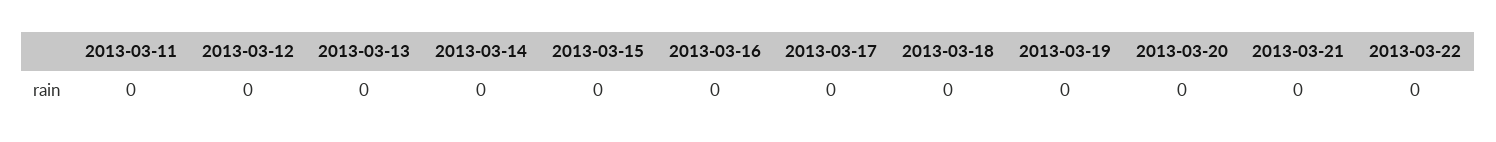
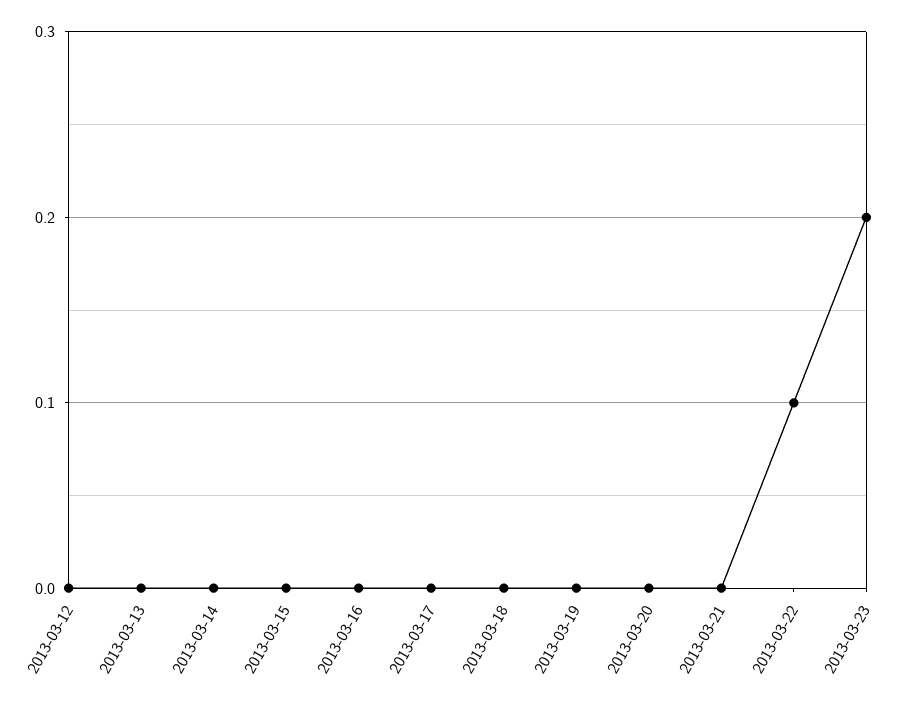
2013-03-11: 0 -> none
2013-03-22: 0 -> 0.1
2013-03-23: none -> 0.2

